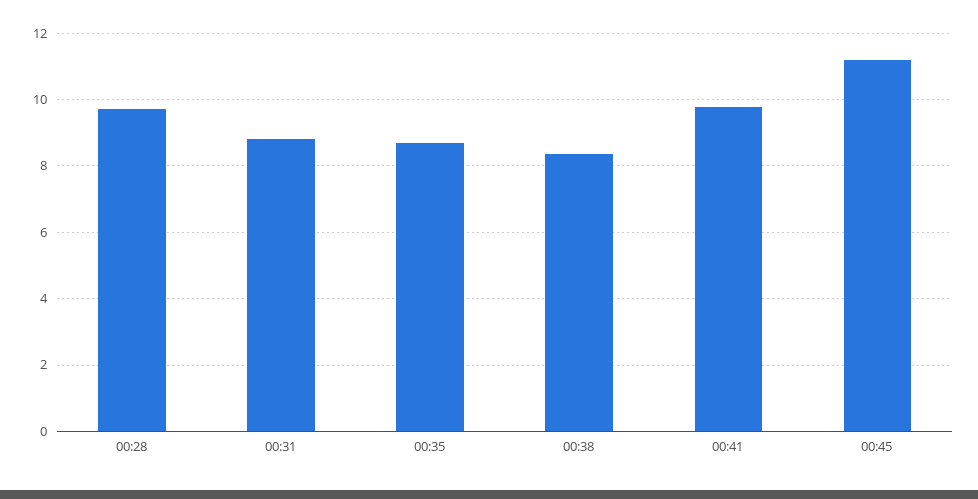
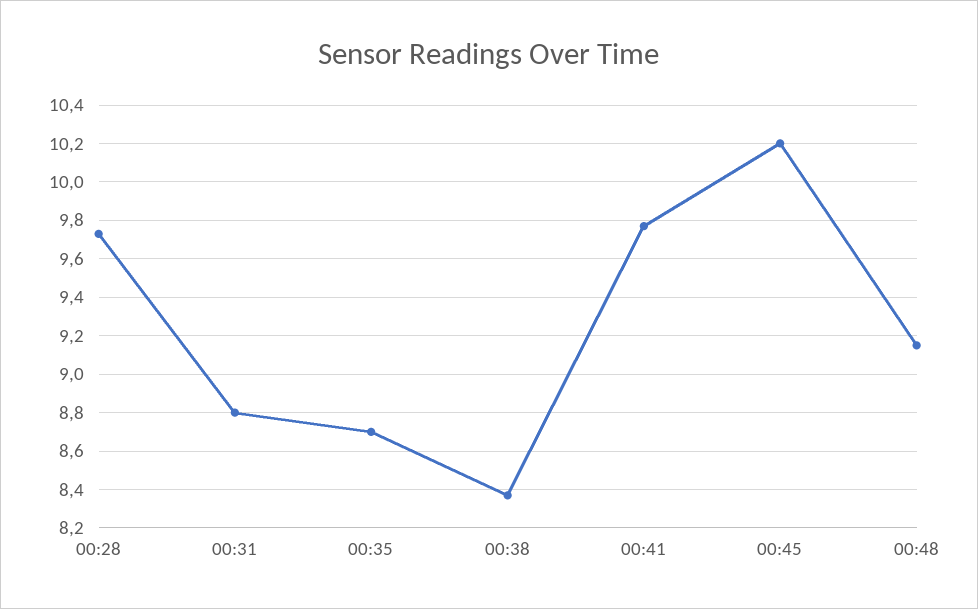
00:45: 11.2 -> 10.2
00:48: none -> 9.15

